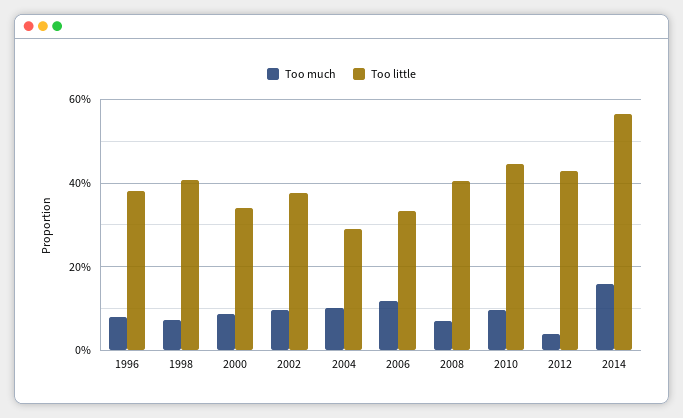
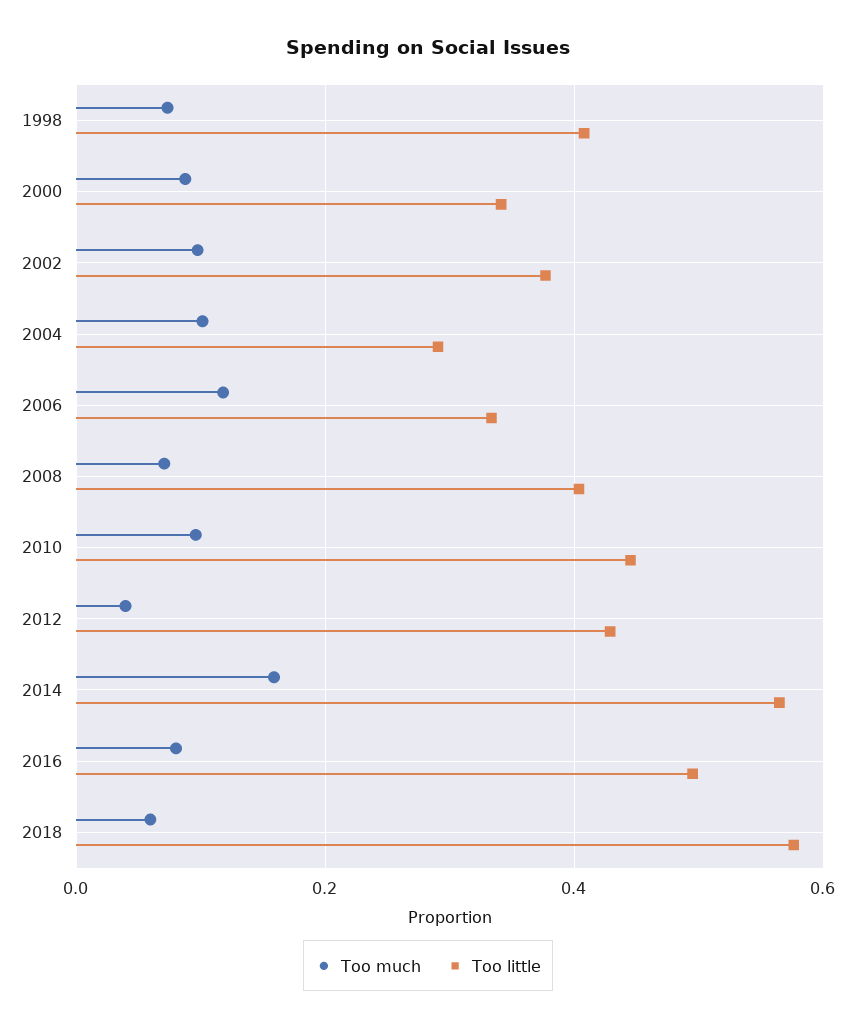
Too much, 1996: 0.08 -> none
Too little, 1996: 0.38 -> none
Too much, 2016: none -> 0.08
Too little, 2016: none -> 0.5
Too much, 2018: none -> 0.06
Too little, 2018: none -> 0.58

